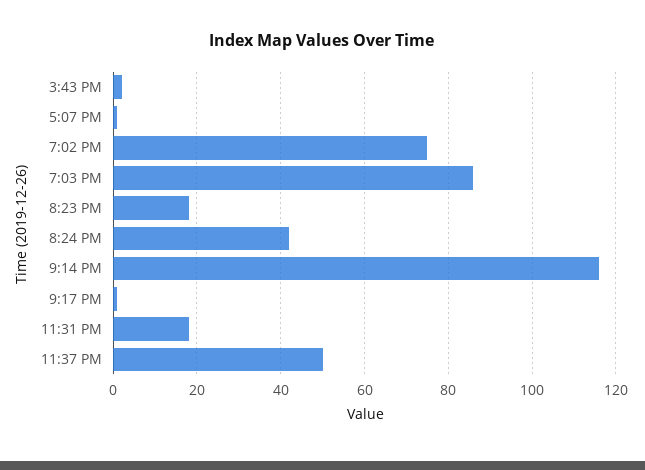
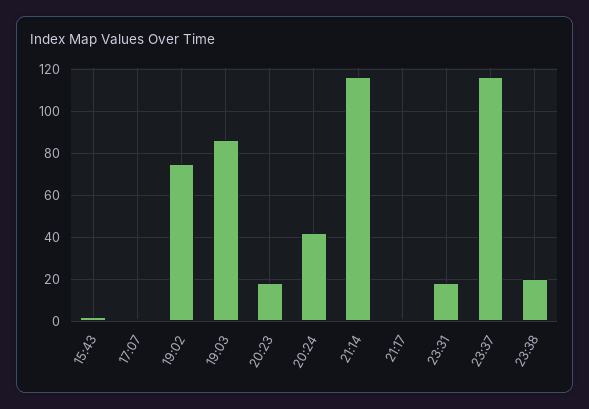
11:37 PM: 50 -> 115
23:38: none -> 20

